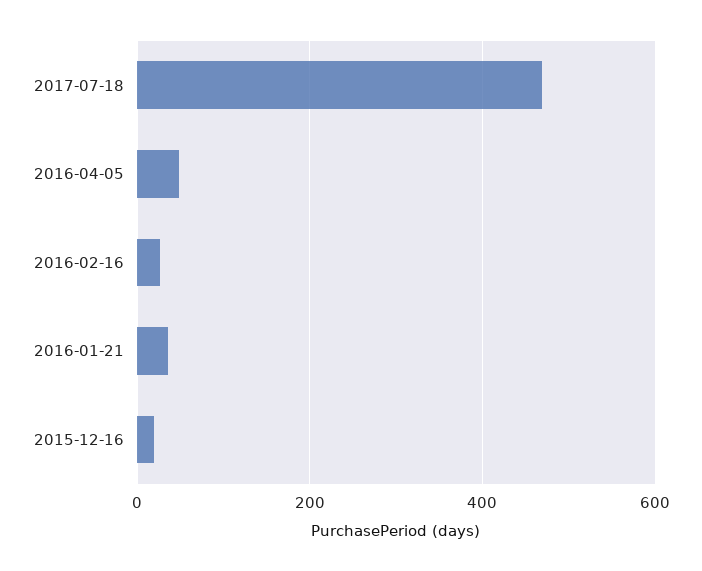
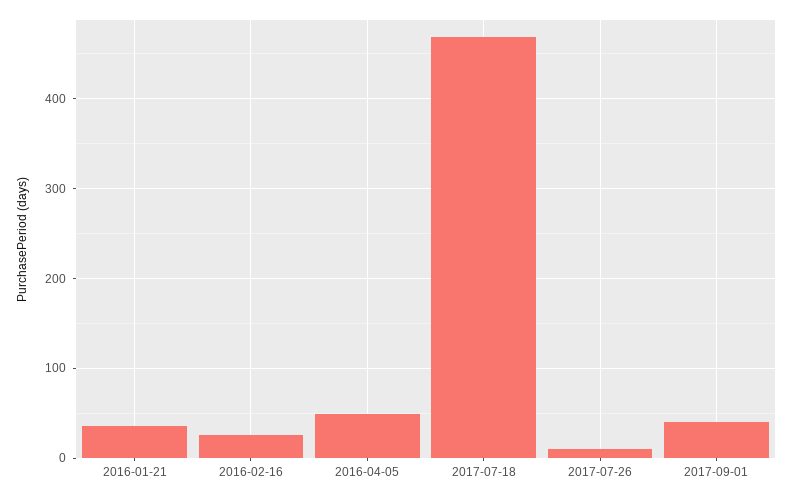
2015-12-16: 20 -> none
2017-07-26: none -> 10
2017-09-01: none -> 40

